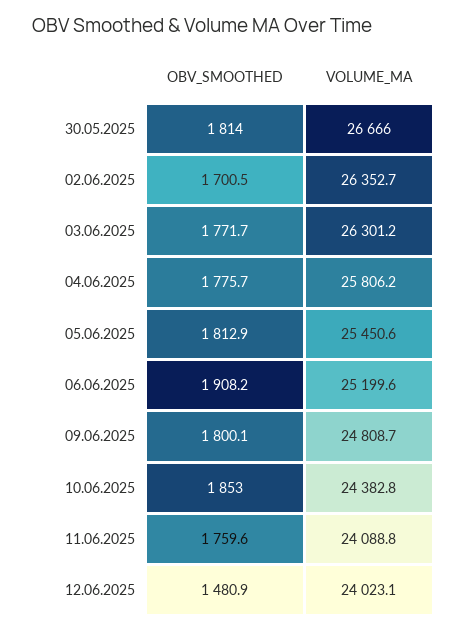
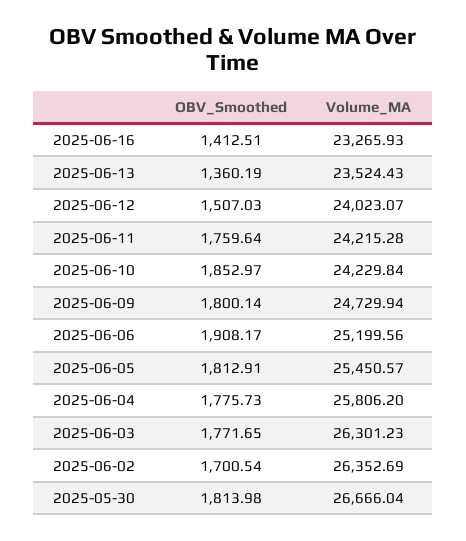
VOLUME_MA, 09.06.2025: 24808.7 -> 24729.94
VOLUME_MA, 10.06.2025: 24382.8 -> 24229.84
VOLUME_MA, 11.06.2025: 24088.8 -> 24215.28
OBV_SMOOTHED, 12.06.2025: 1480.9 -> 1507.03
OBV_SMOOTHED, 2025-06-16: none -> 1412.51
VOLUME_MA, 2025-06-16: none -> 23265.93
OBV_SMOOTHED, 2025-06-13: none -> 1360.19
VOLUME_MA, 2025-06-13: none -> 23524.43

